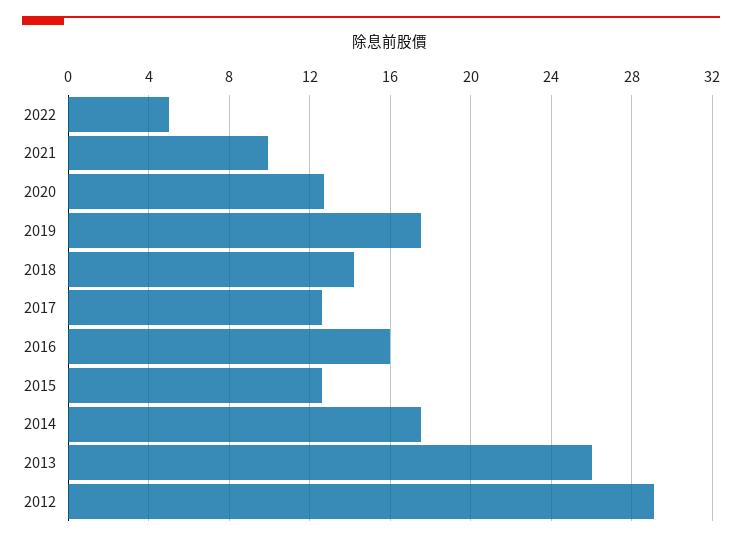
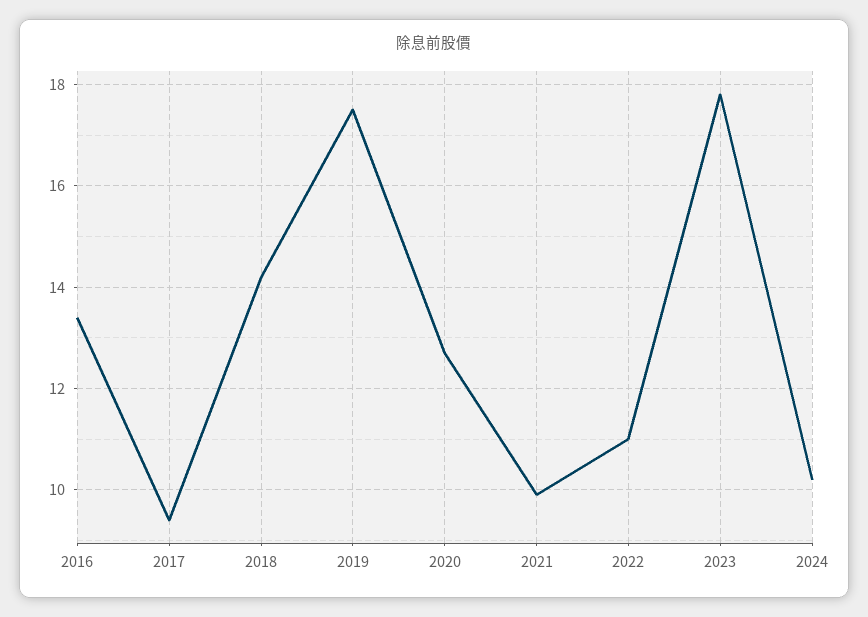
2022: 5 -> 11
2017: 12.5 -> 9.4
2016: 16 -> 13.4
2015: 12.5 -> none
2014: 17.5 -> none
2013: 26 -> none
2012: 29 -> none
2023: none -> 17.8
2024: none -> 10.2

